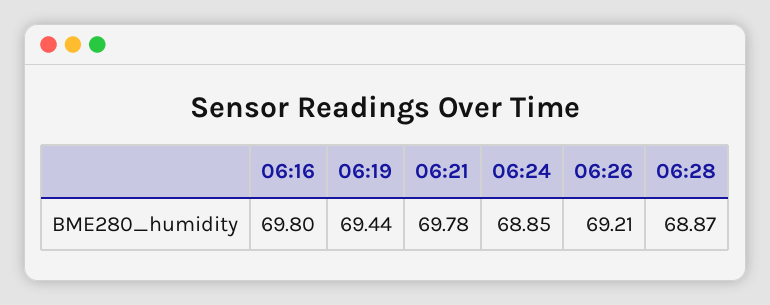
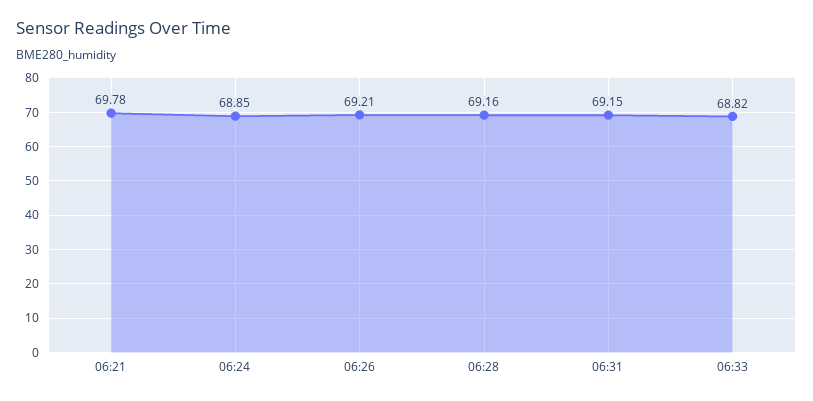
06:16: 69.8 -> none
06:19: 69.44 -> none
06:28: 68.87 -> 69.16
06:31: none -> 69.15
06:33: none -> 68.82

